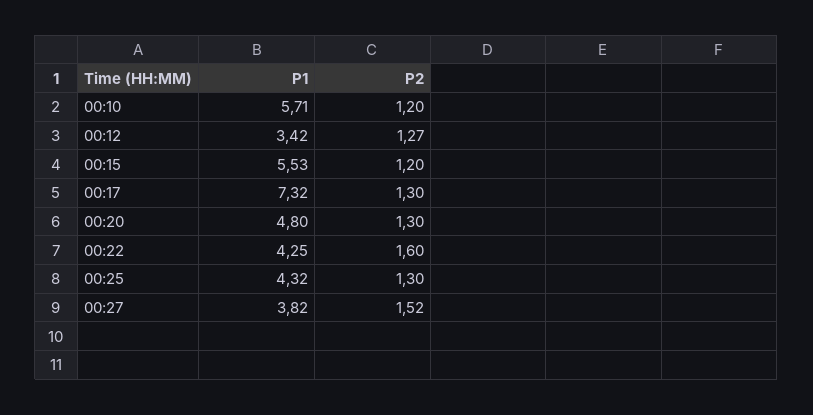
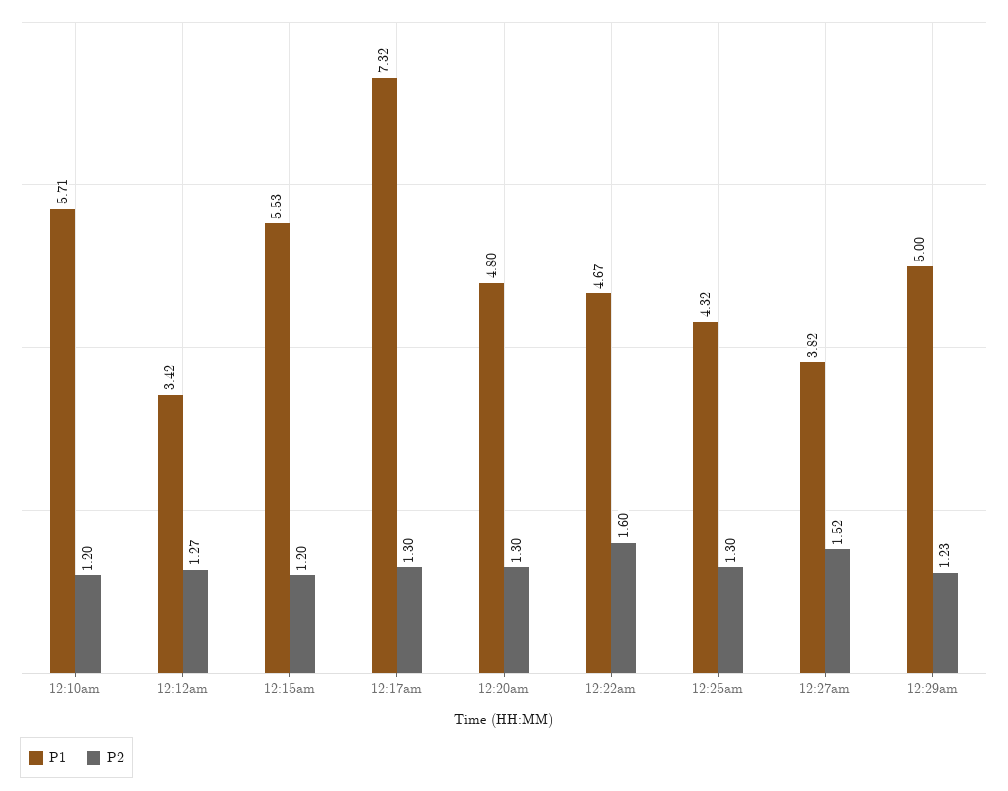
P1, 00:22: 4.25 -> 4.67
P1, 12:29am: none -> 5
P2, 12:29am: none -> 1.23

